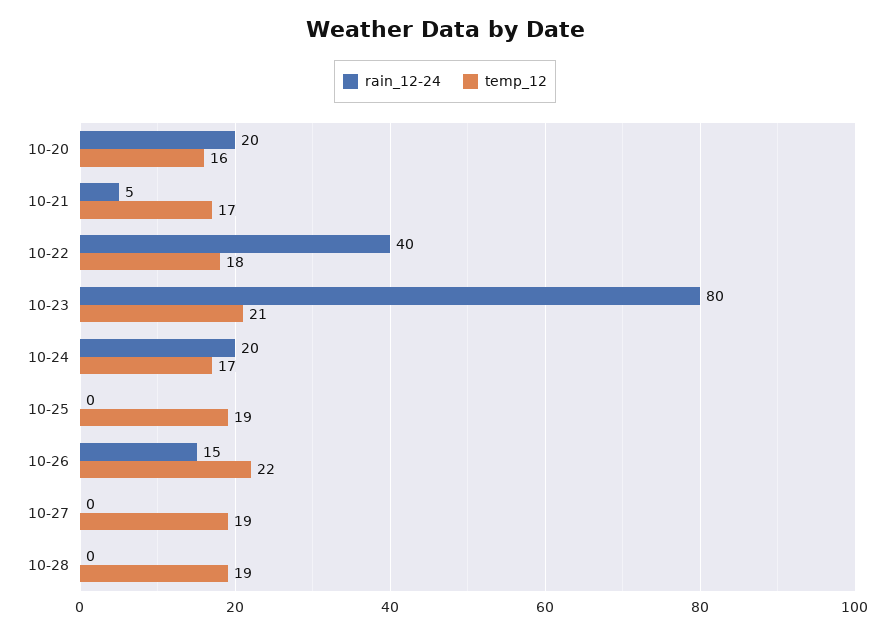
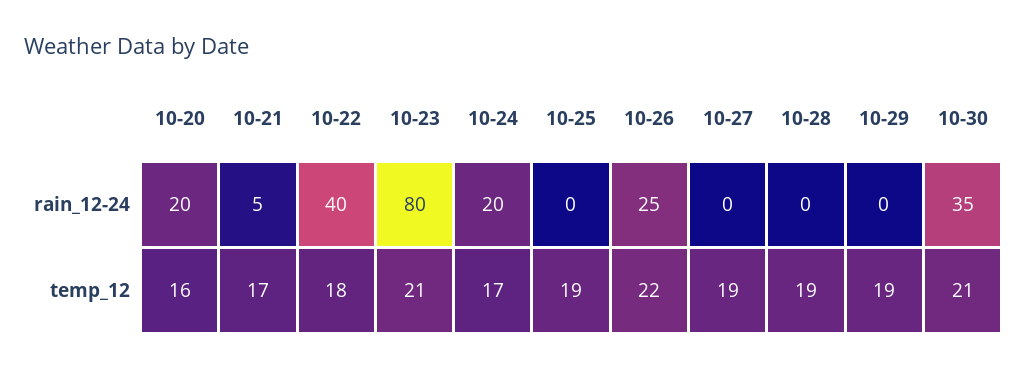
rain_12-24, 10-26: 15 -> 25
rain_12-24, 10-29: none -> 0
rain_12-24, 10-30: none -> 35
temp_12, 10-29: none -> 19
temp_12, 10-30: none -> 21

